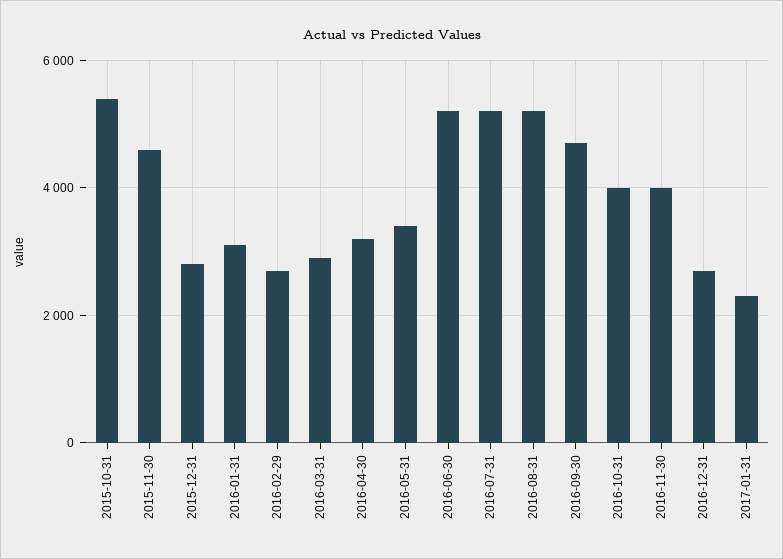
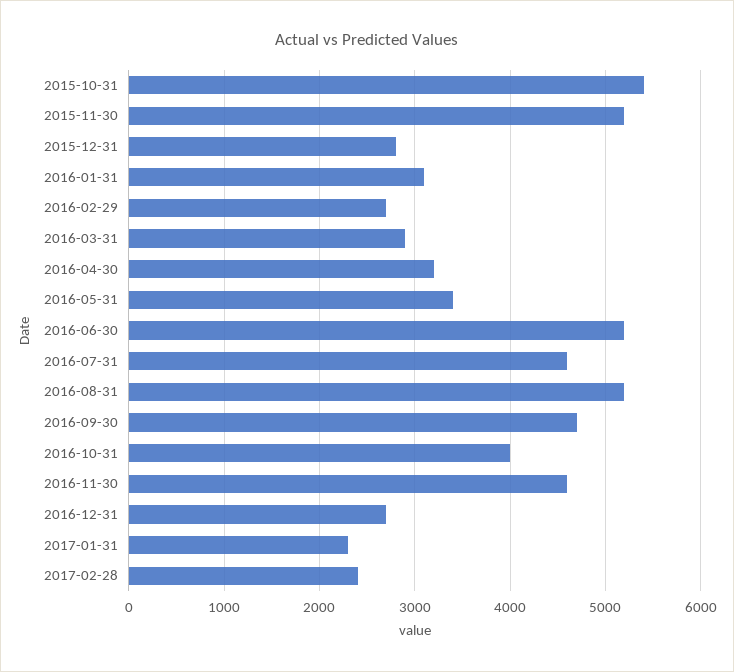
2015-11-30: 4600 -> 5200
2016-07-31: 5200 -> 4600
2016-11-30: 4000 -> 4600
2017-02-28: none -> 2400

